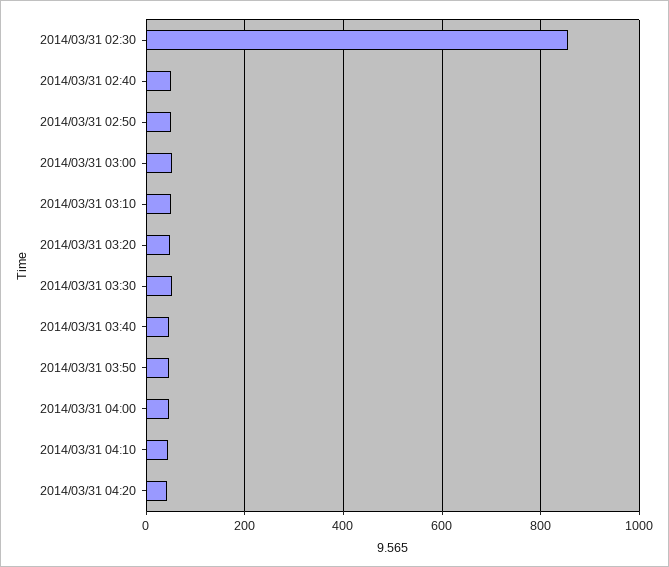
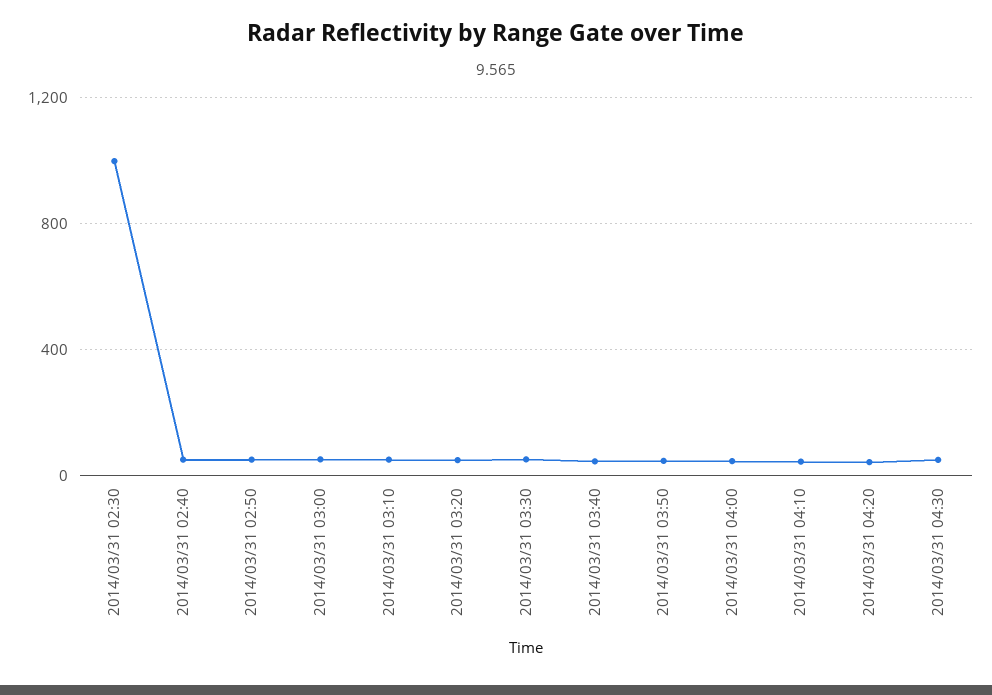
2014/03/31 02:30: 860 -> 1000
2014/03/31 04:30: none -> 50

